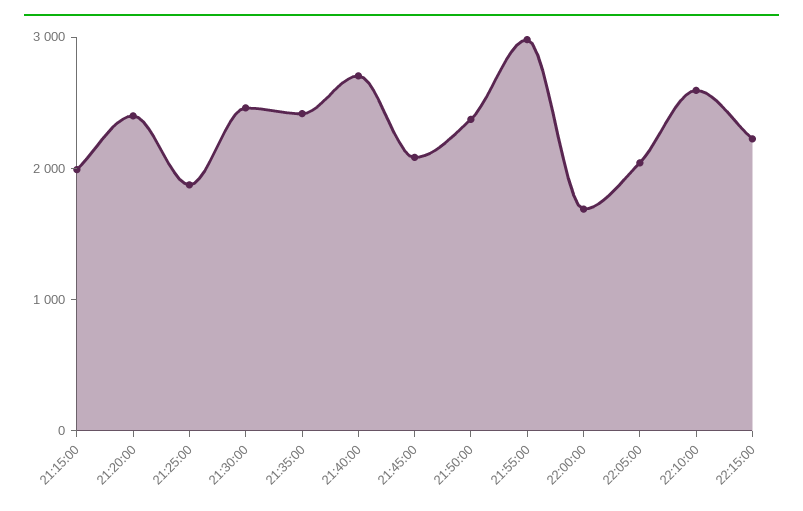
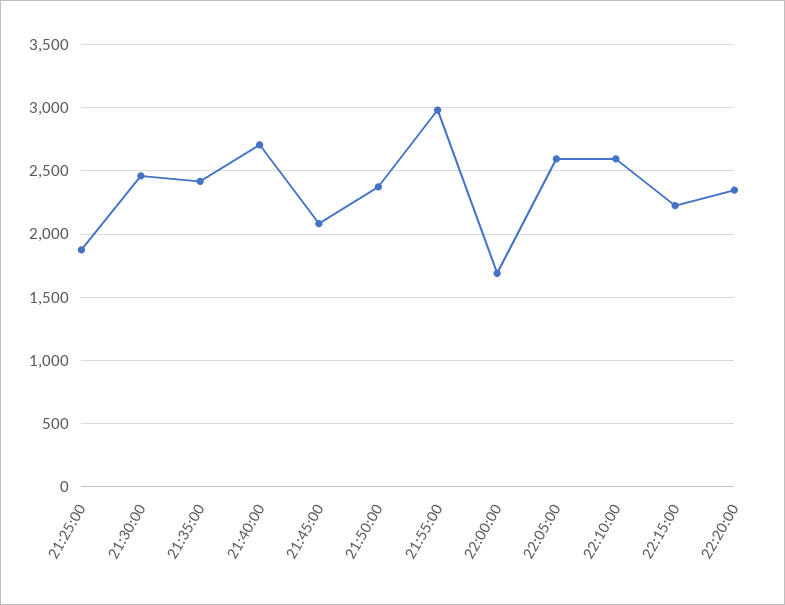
21:15:00: 2000 -> none
21:20:00: 2400 -> none
22:05:00: 2000 -> 2600
22:20:00: none -> 2350

